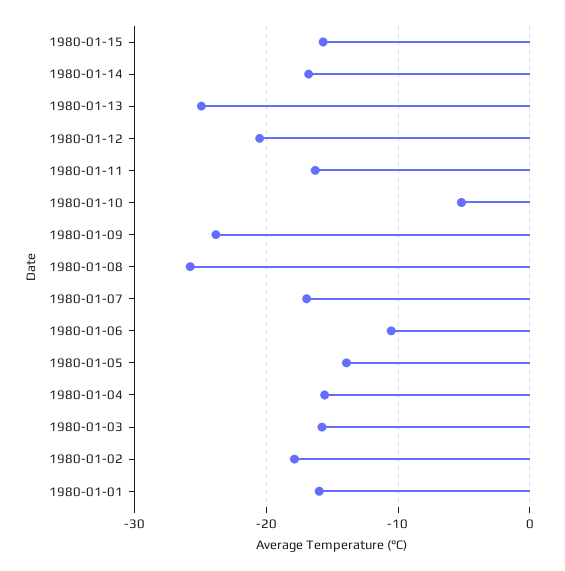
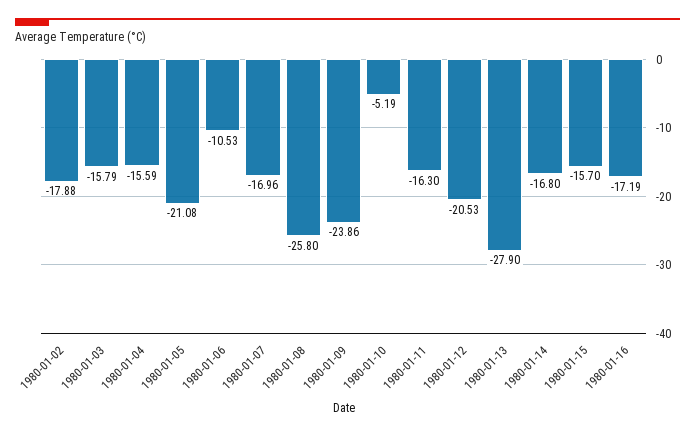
1980-01-13: -25 -> -27.9
1980-01-05: -14 -> -21.08
1980-01-01: -16 -> none
1980-01-16: none -> -17.19

